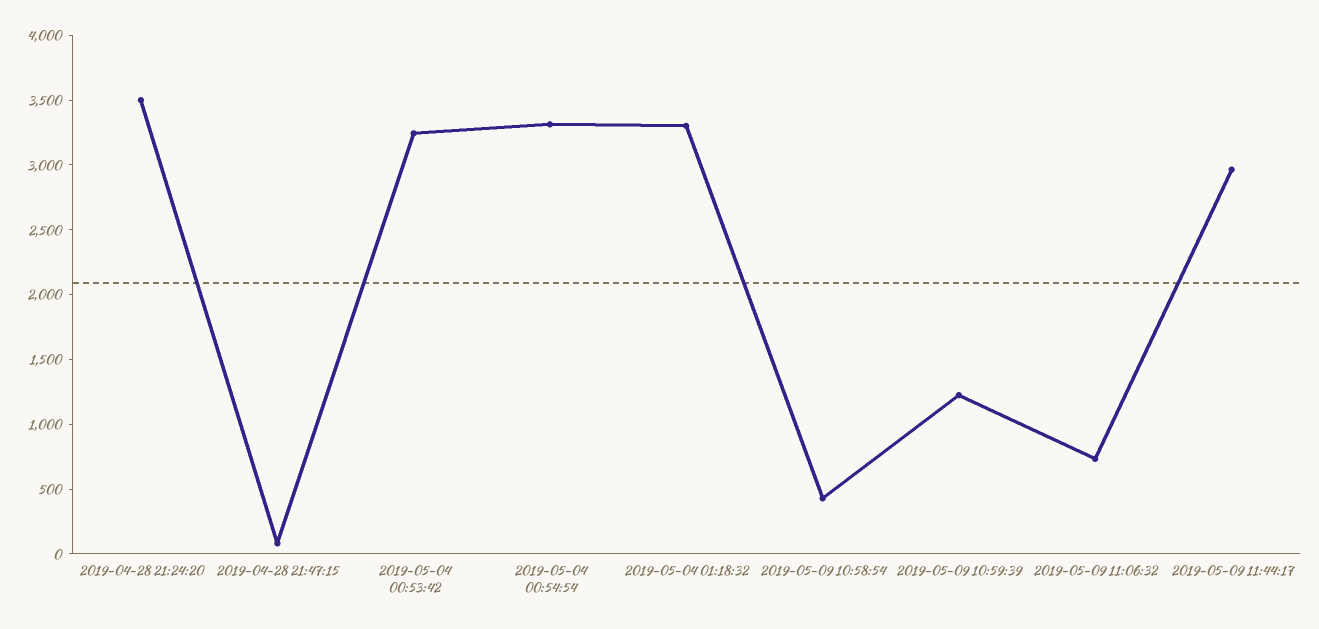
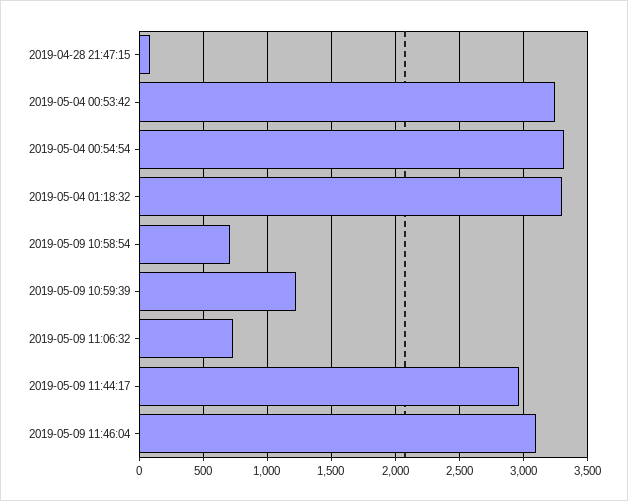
2019-04-28 21:24:20: 3500 -> none
2019-05-09 10:58:54: 400 -> 700
2019-05-09 11:46:04: none -> 3100

